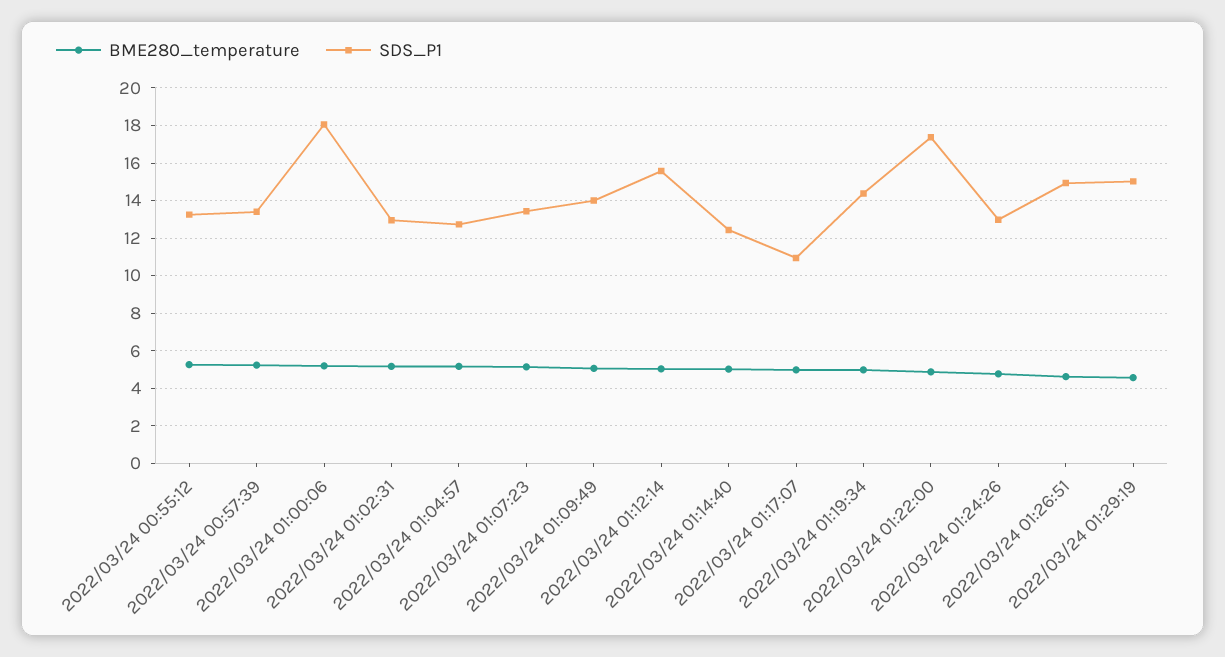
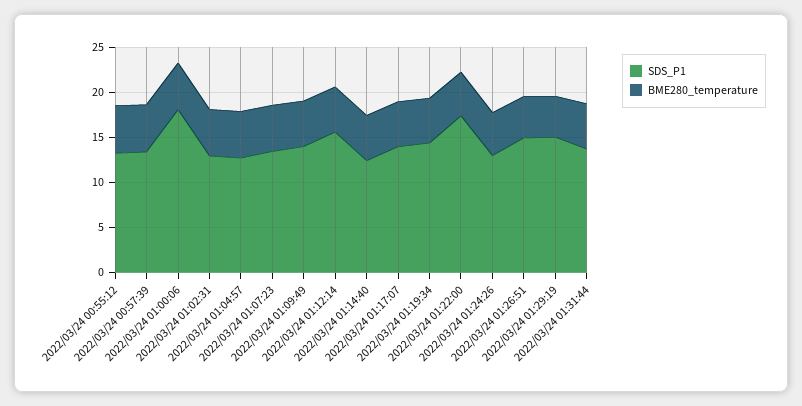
SDS_P1, 2022/03/24 01:17:07: 11 -> 14
SDS_P1, 2022/03/24 01:31:44: none -> 14
BME280_temperature, 2022/03/24 01:31:44: none -> 5

